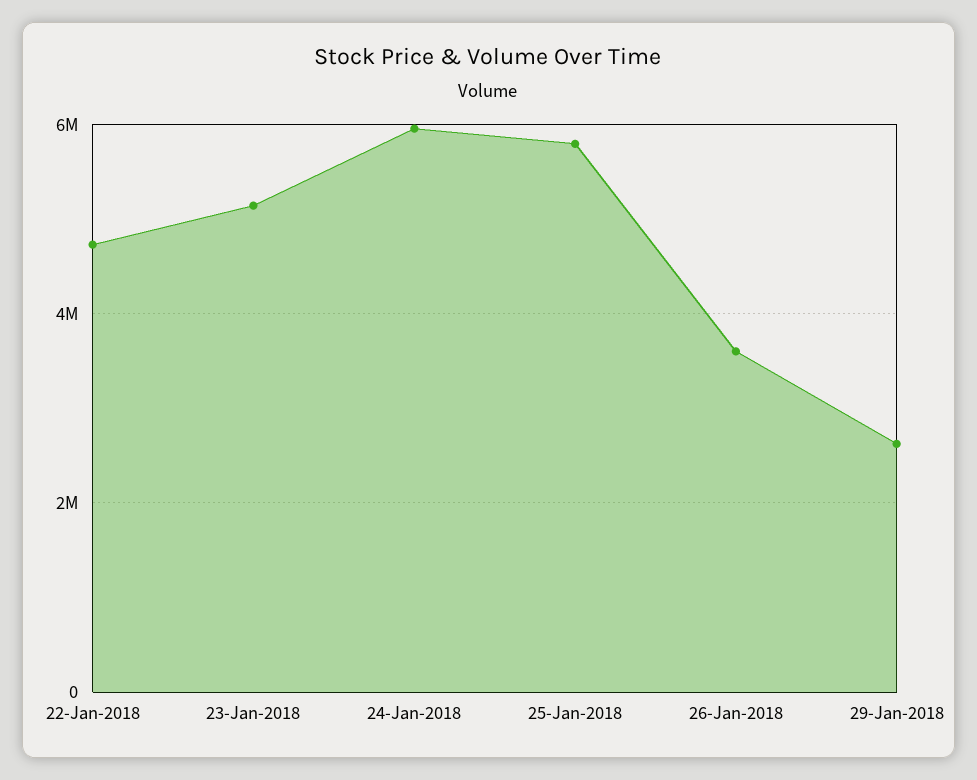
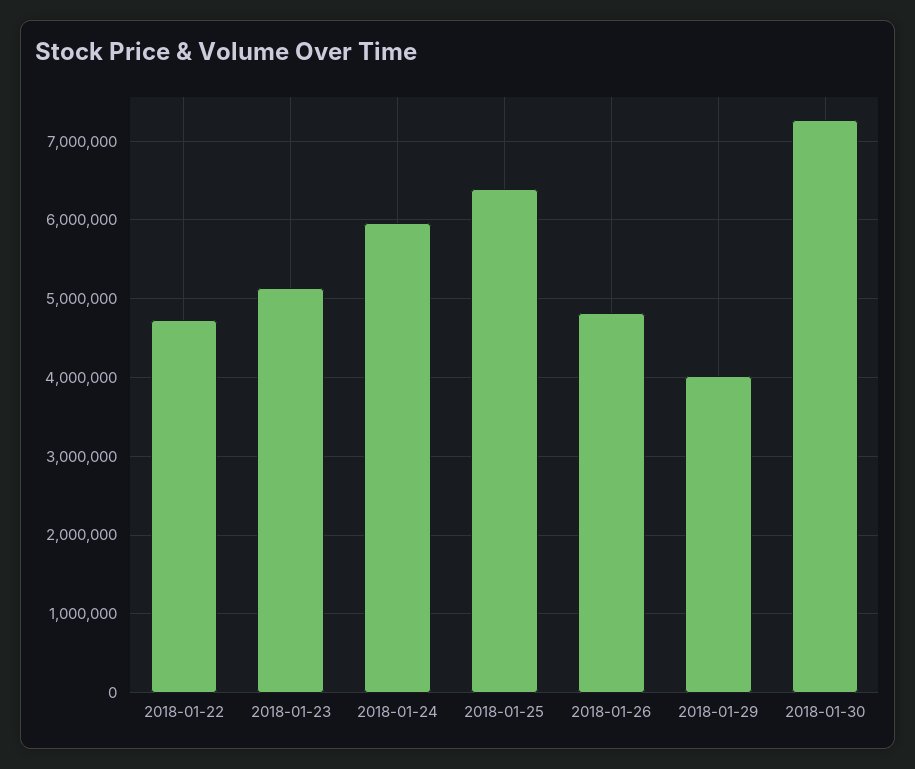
25-Jan-2018: 5800000 -> 6400000
26-Jan-2018: 3600000 -> 4800000
29-Jan-2018: 2600000 -> 4000000
2018-01-30: none -> 7300000

